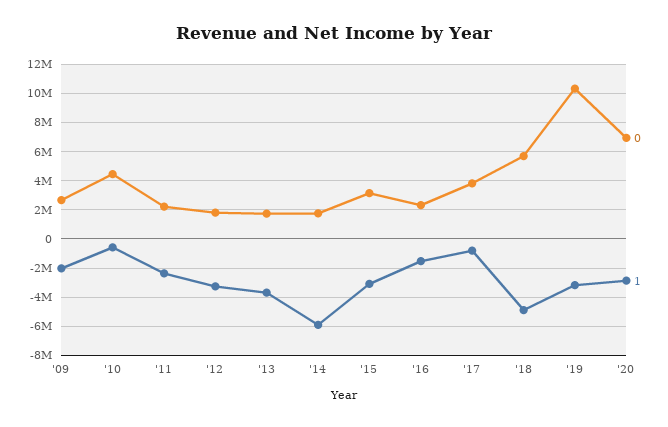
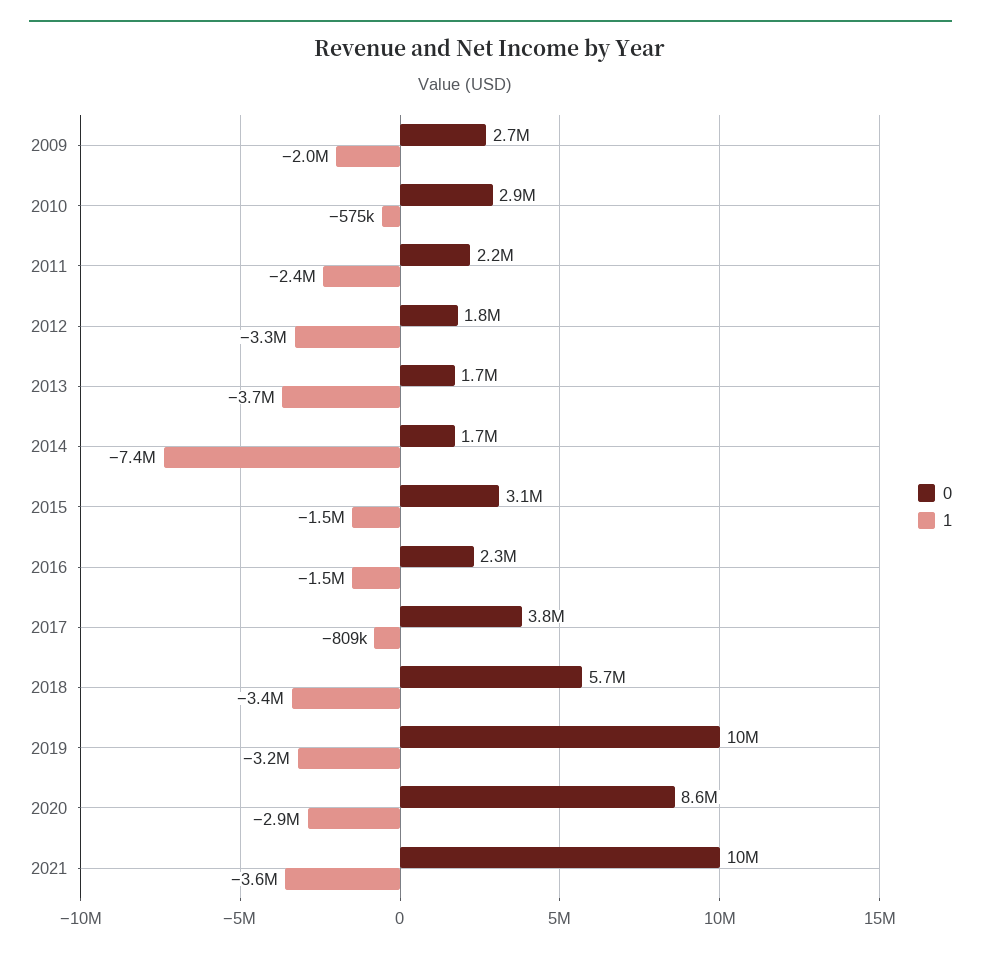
0, '10: 4500000 -> 2900000
1, '14: -6000000 -> -7400000
1, '15: -3000000 -> -1500000
1, '18: -5000000 -> -3400000
0, '20: 7000000 -> 8600000
0, 2021: none -> 10000000
1, 2021: none -> -3600000

